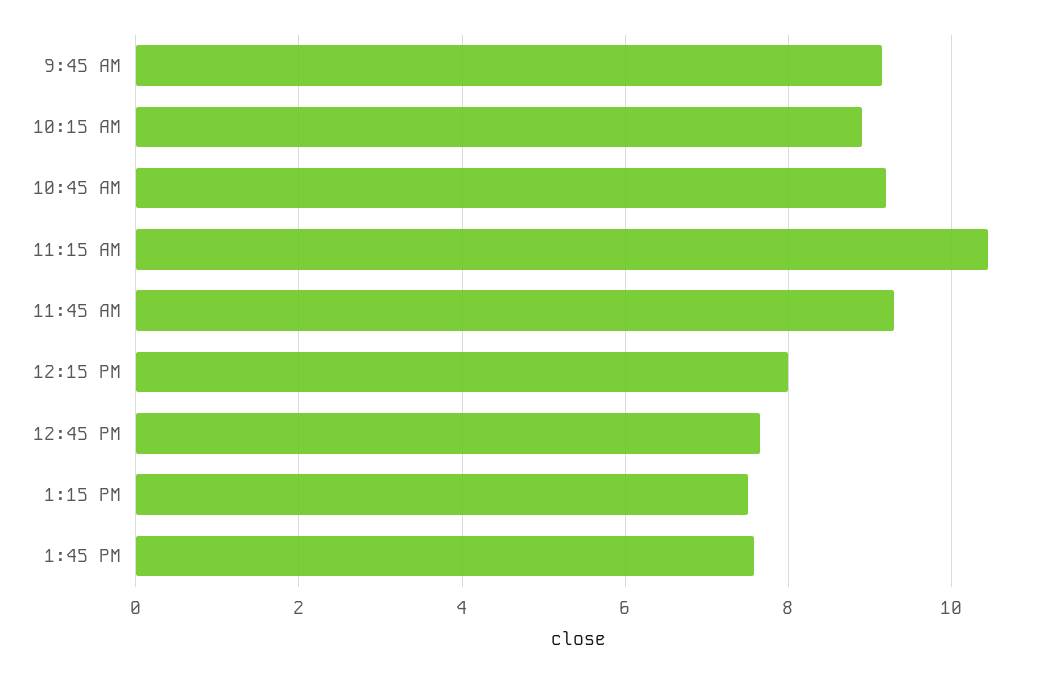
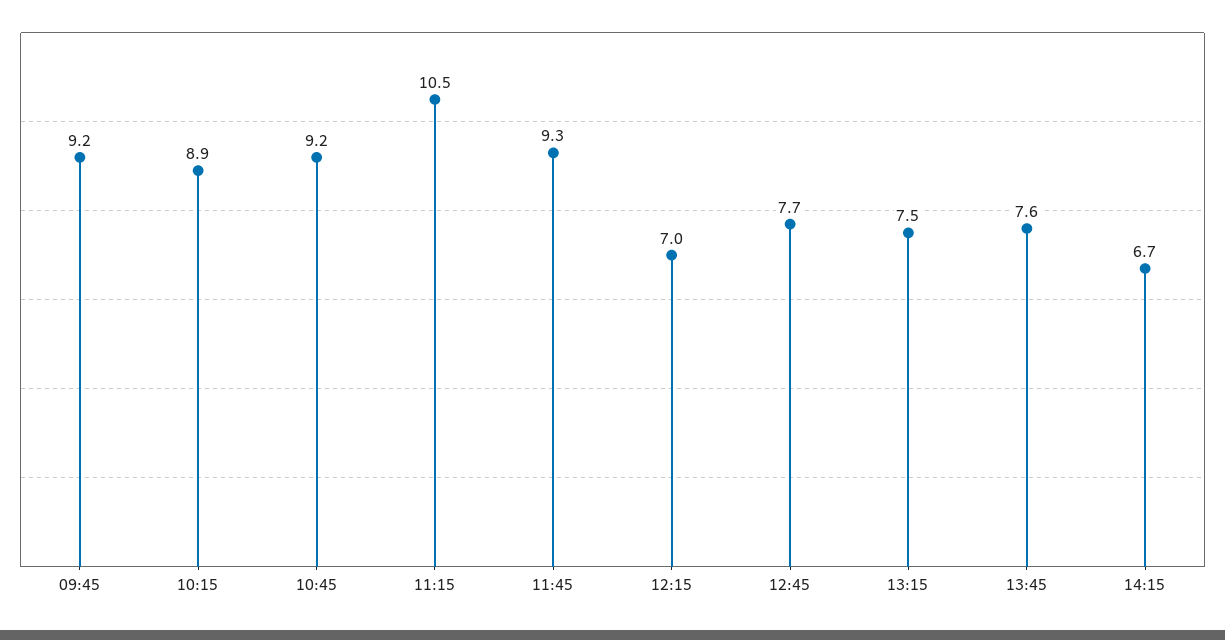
12:15 PM: 8 -> 7
14:15: none -> 6.7

